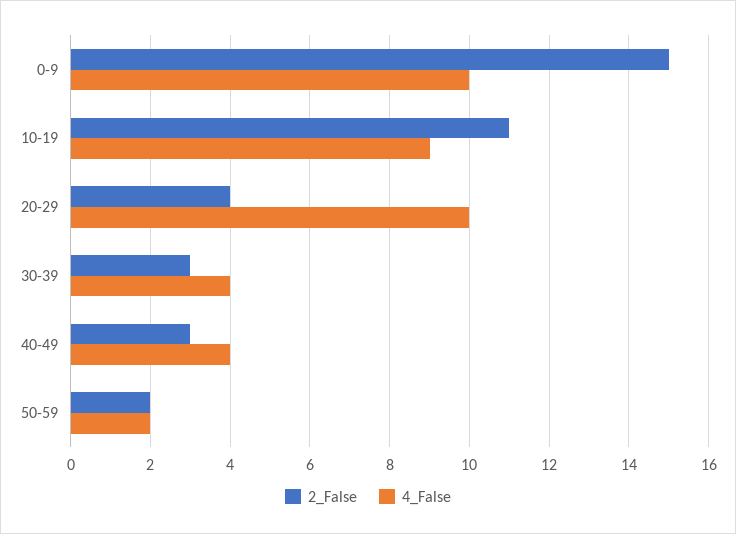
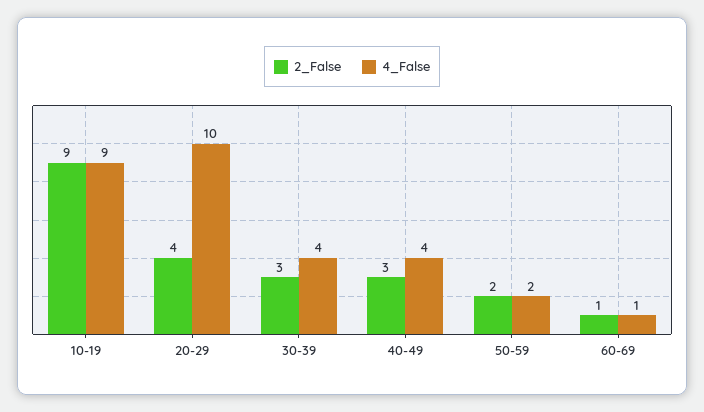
2_False, 0-9: 15 -> none
4_False, 0-9: 10 -> none
2_False, 10-19: 11 -> 9
2_False, 60-69: none -> 1
4_False, 60-69: none -> 1

